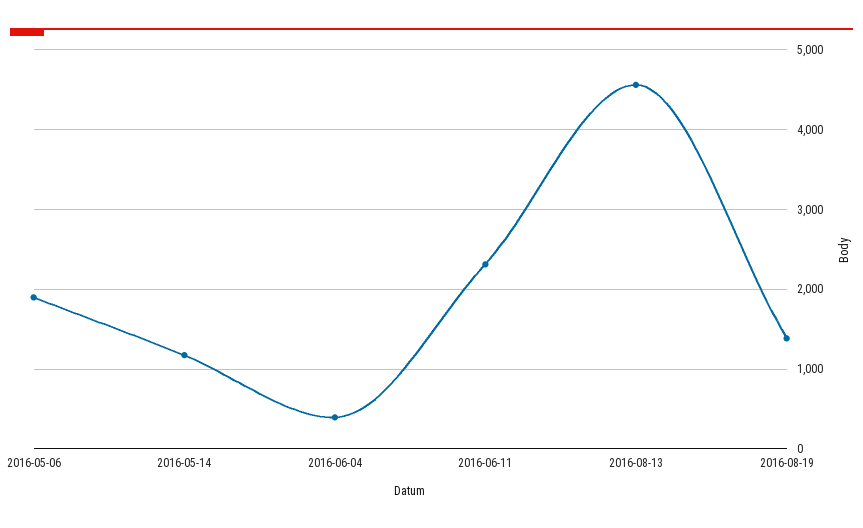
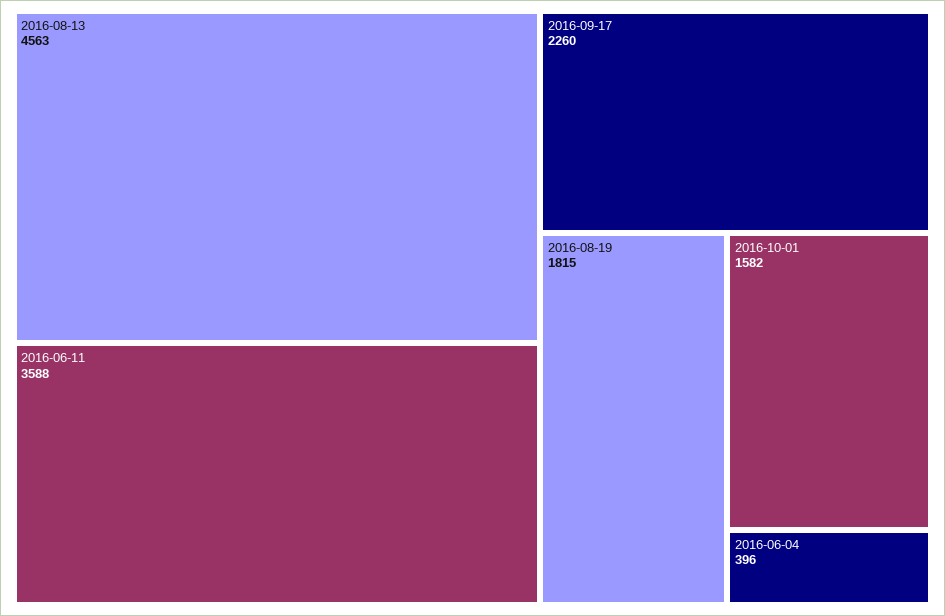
2016-05-06: 1900 -> none
2016-05-14: 1200 -> none
2016-06-11: 2300 -> 3588
2016-08-19: 1400 -> 1815
2016-09-17: none -> 2260
2016-10-01: none -> 1582

